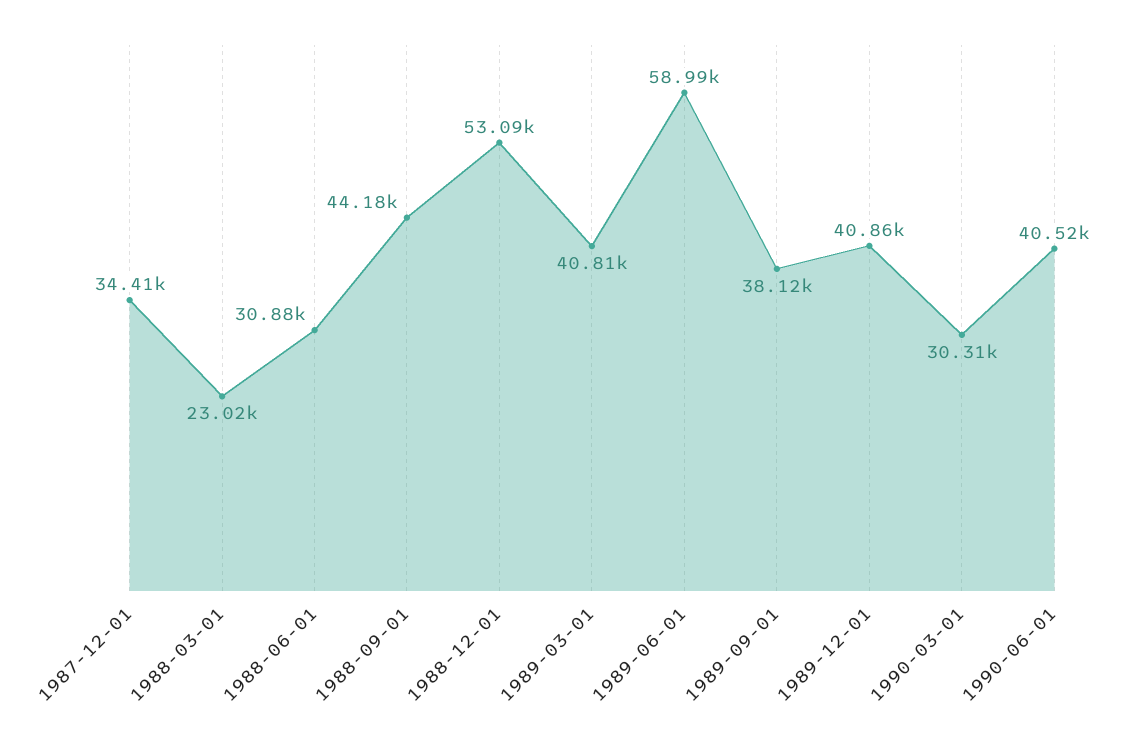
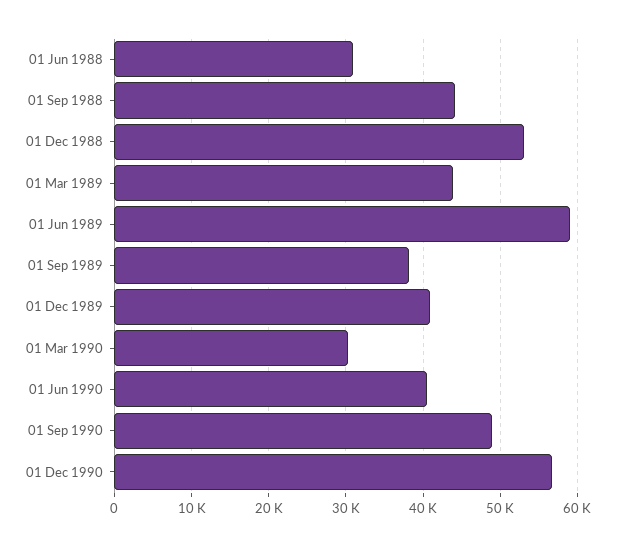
1987-12-01: 34410 -> none
1988-03-01: 23020 -> none
1989-03-01: 40810 -> 44000
01 Sep 1990: none -> 49000
01 Dec 1990: none -> 57000

